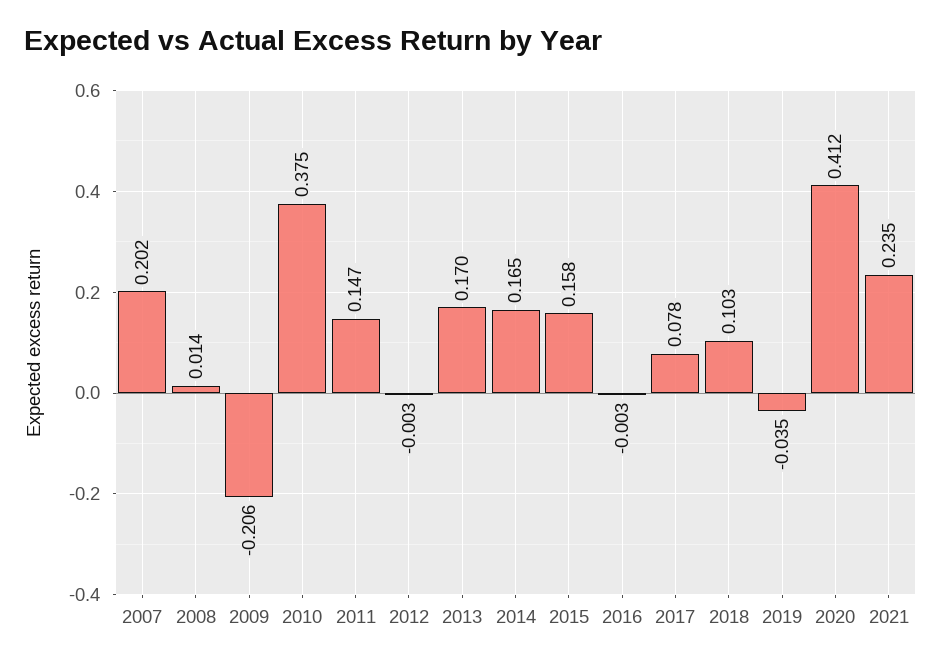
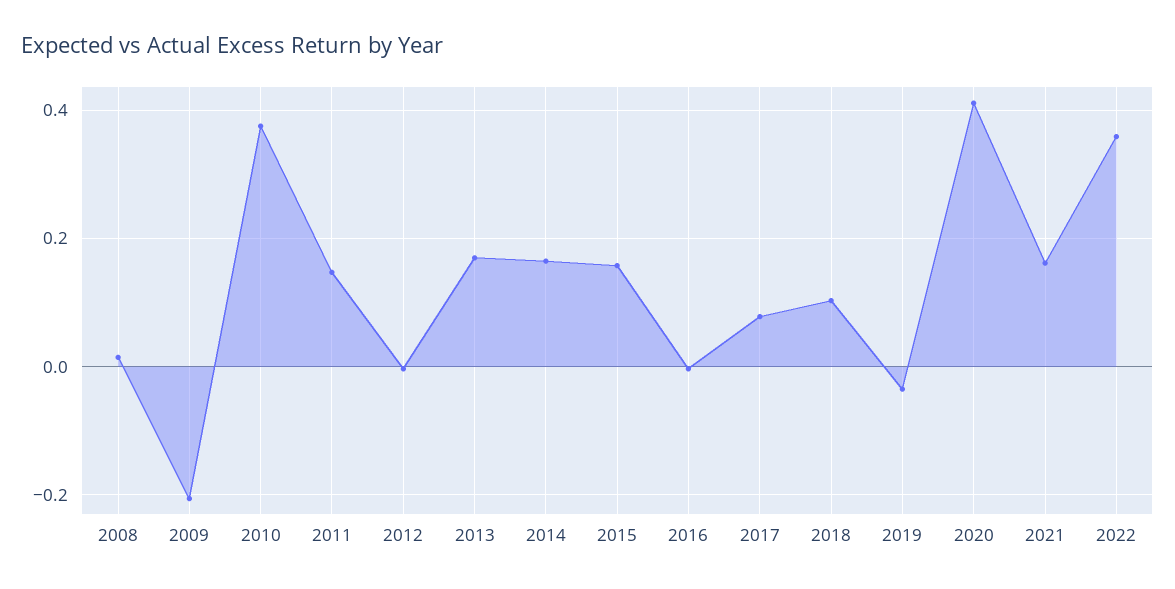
2007: 0.202 -> none
2021: 0.235 -> 0.16
2022: none -> 0.36

